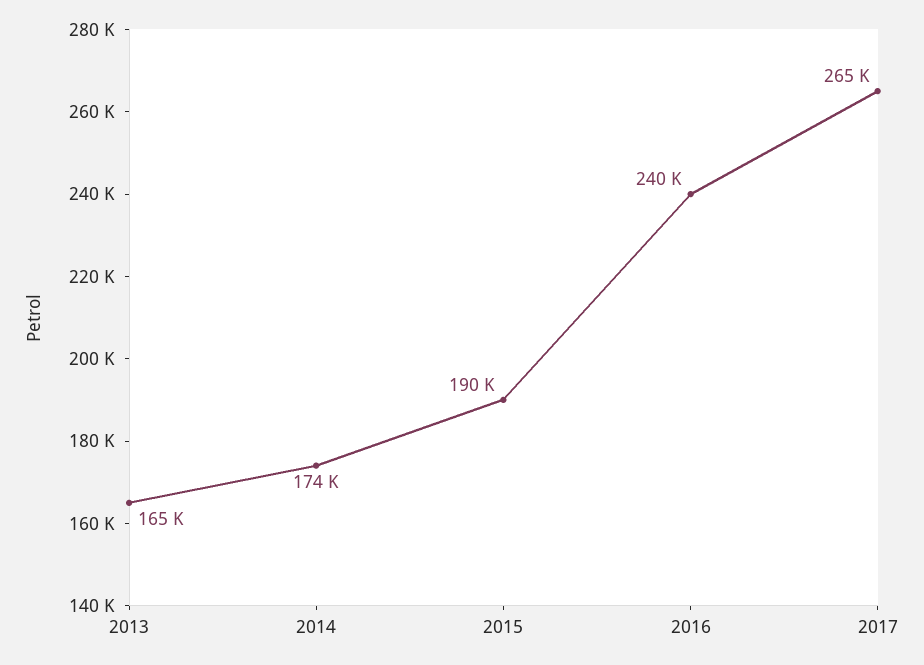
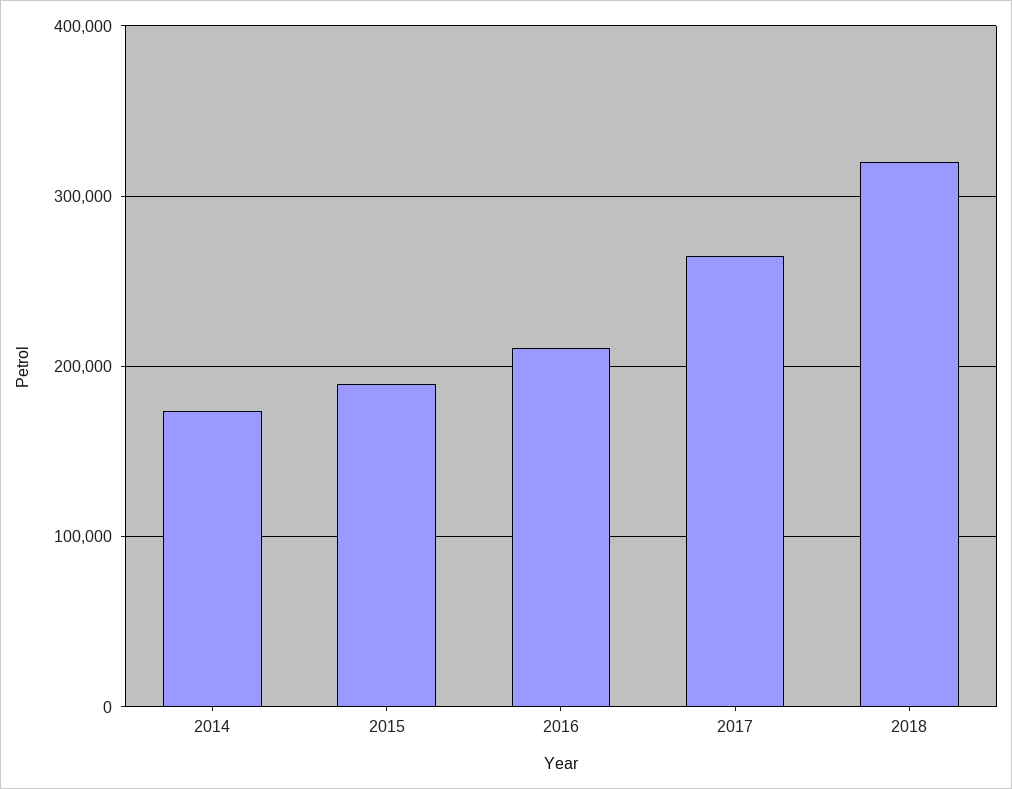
2013: 165000 -> none
2016: 240000 -> 210000
2018: none -> 320000

